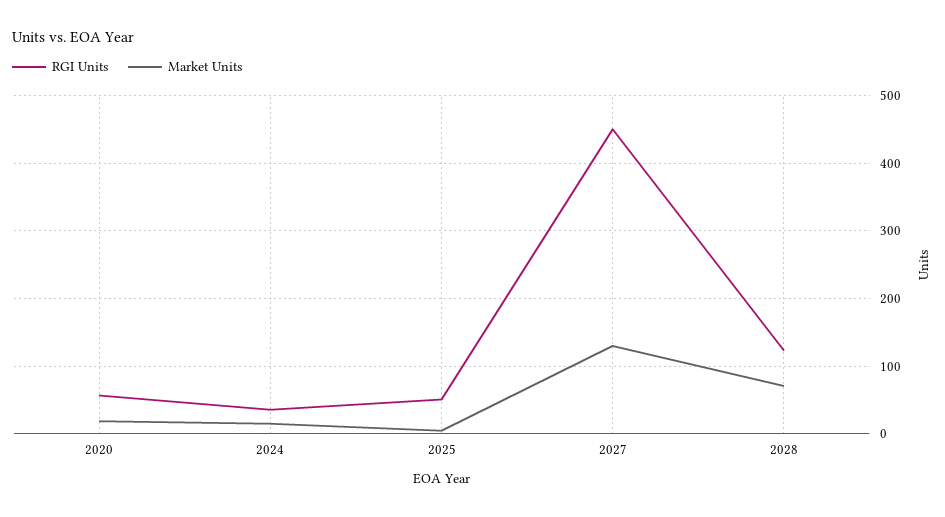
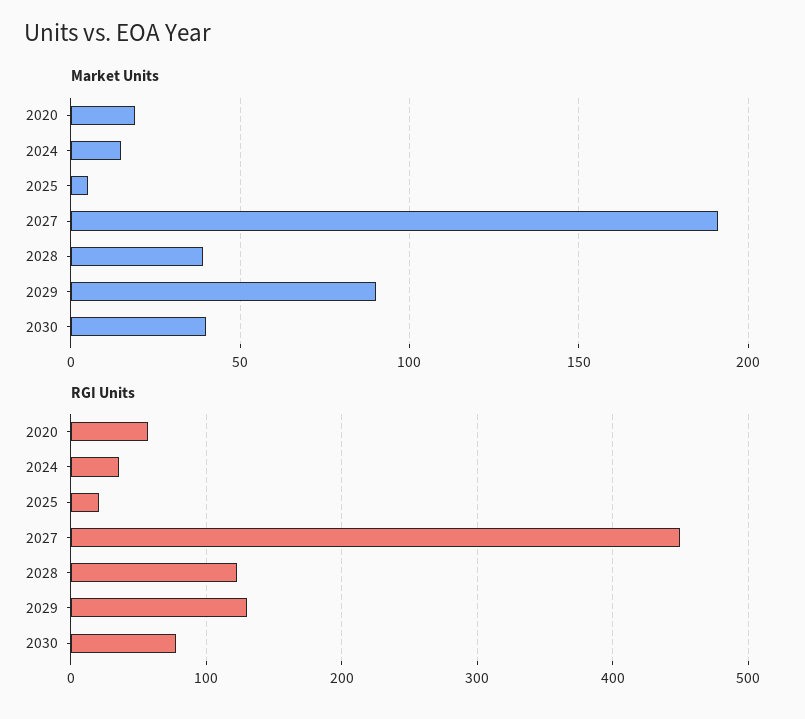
RGI Units, 2025: 50 -> 20
Market Units, 2027: 130 -> 190
Market Units, 2028: 70 -> 40
Market Units, 2029: none -> 90
Market Units, 2030: none -> 40
RGI Units, 2029: none -> 130
RGI Units, 2030: none -> 80

